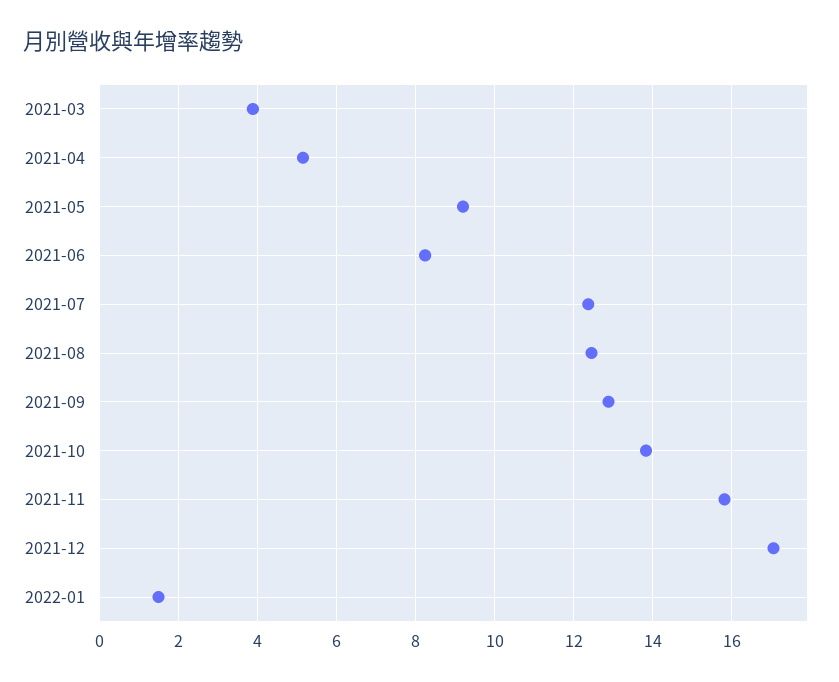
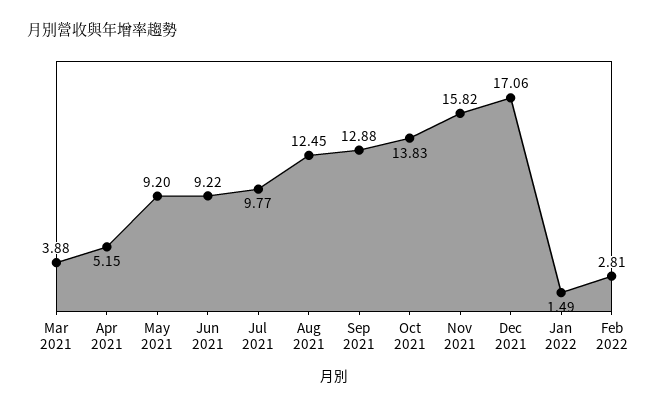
2021-06: 8.2 -> 9.22
2021-07: 12.4 -> 9.77
Feb 2022: none -> 2.81

